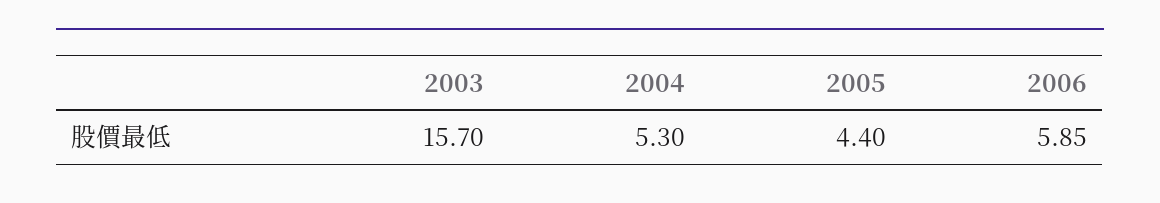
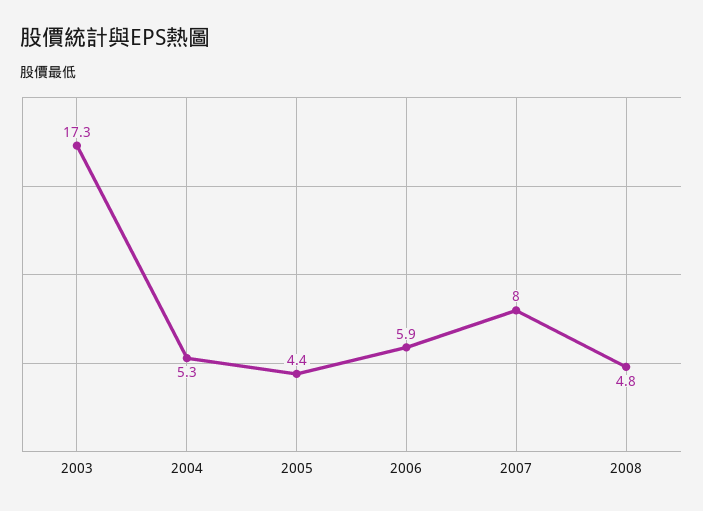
2003: 15.7 -> 17.3
2007: none -> 8
2008: none -> 4.8

